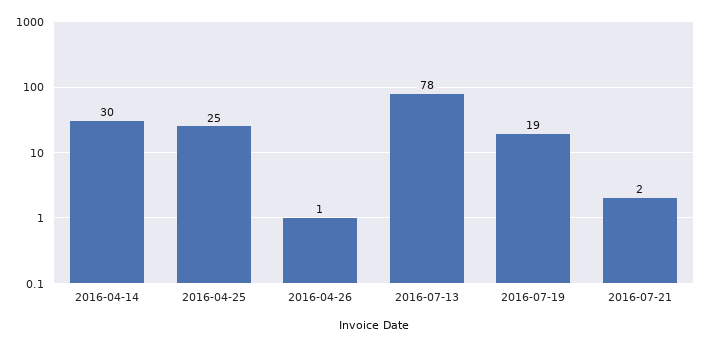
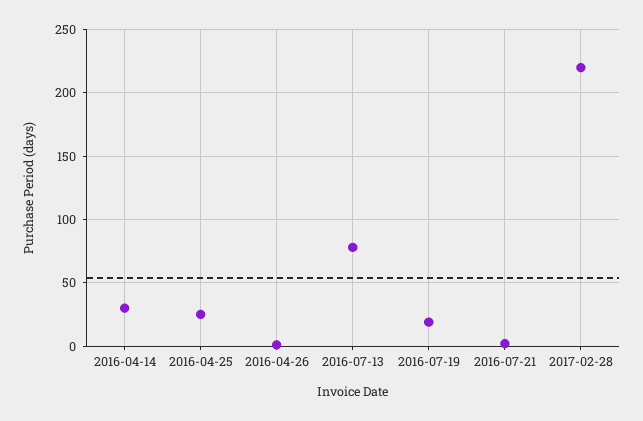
2017-02-28: none -> 220

